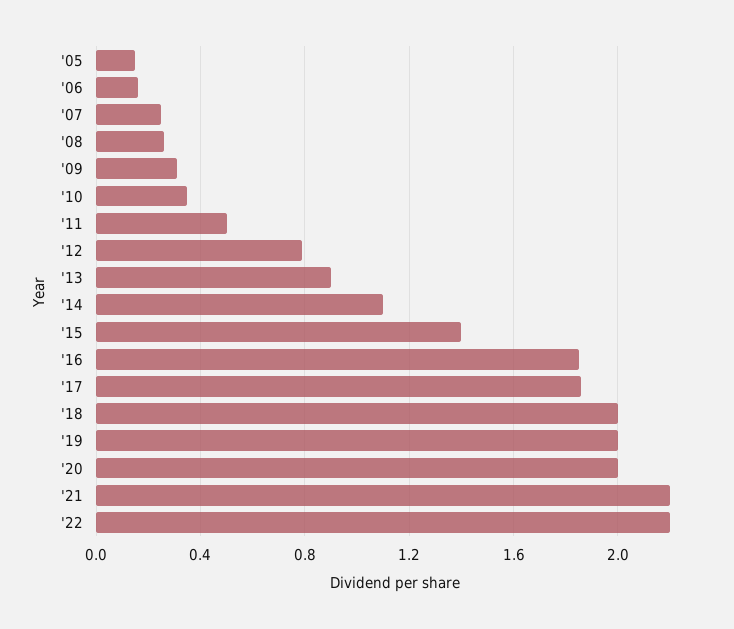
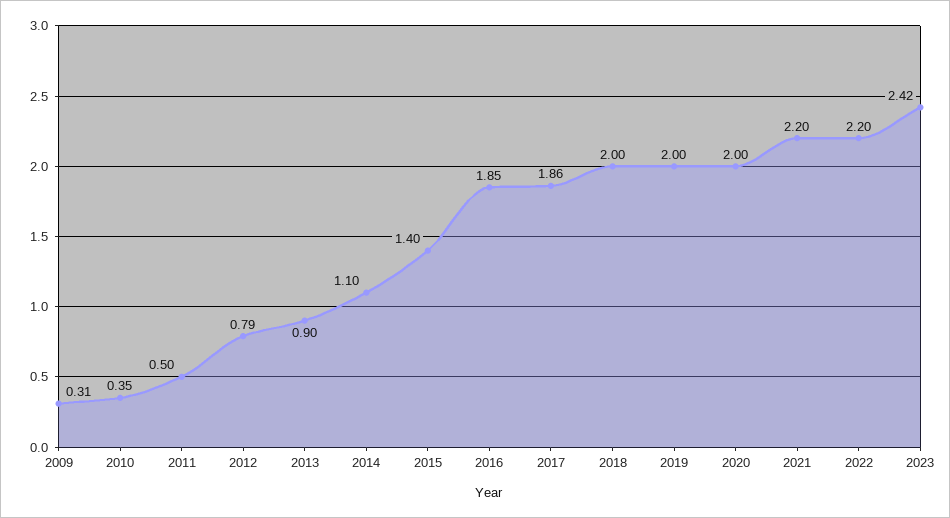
'05: 0.15 -> none
'06: 0.15 -> none
'07: 0.25 -> none
'08: 0.25 -> none
2023: none -> 2.42

